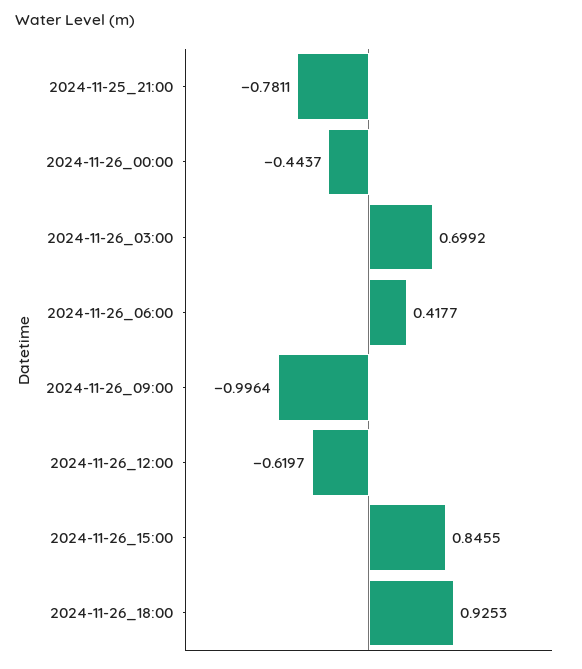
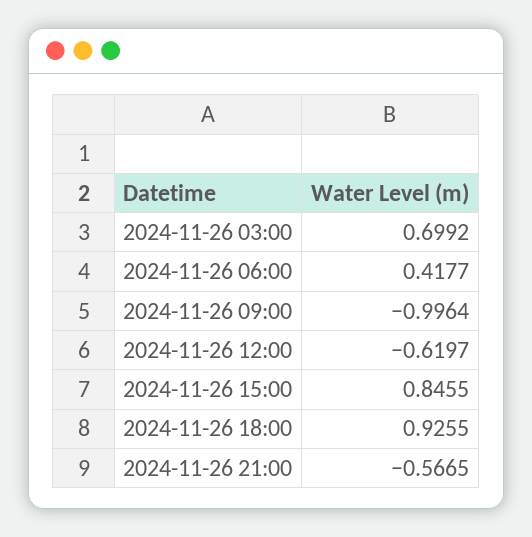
2024-11-25_21:00: -0.7811 -> none
2024-11-26_00:00: -0.4437 -> none
2024-11-26_18:00: 0.9253 -> 0.9255
2024-11-26 21:00: none -> -0.5665

